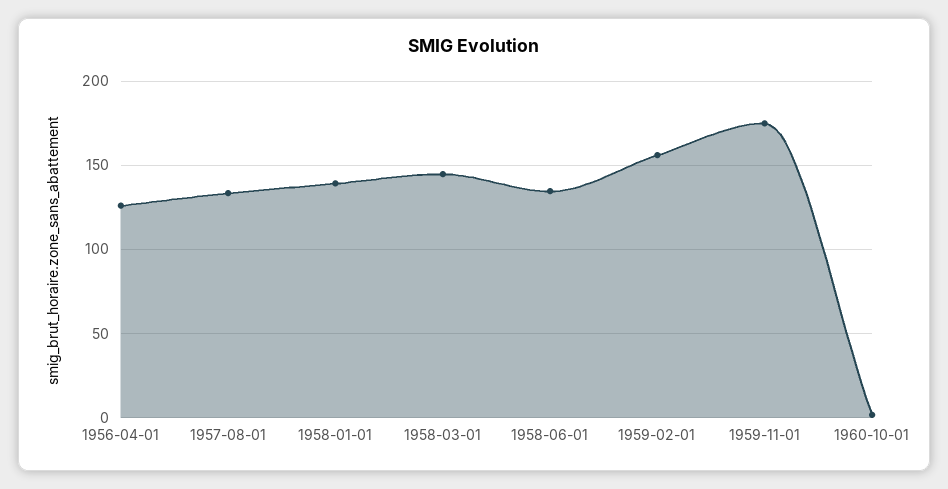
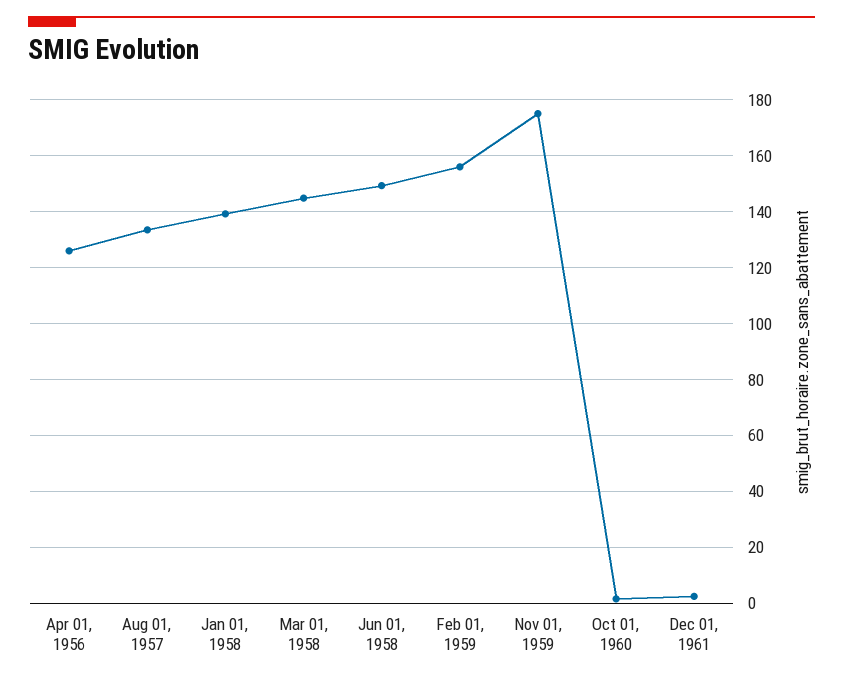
1958-06-01: 135 -> 150
Dec 01, 1961: none -> 2.5

